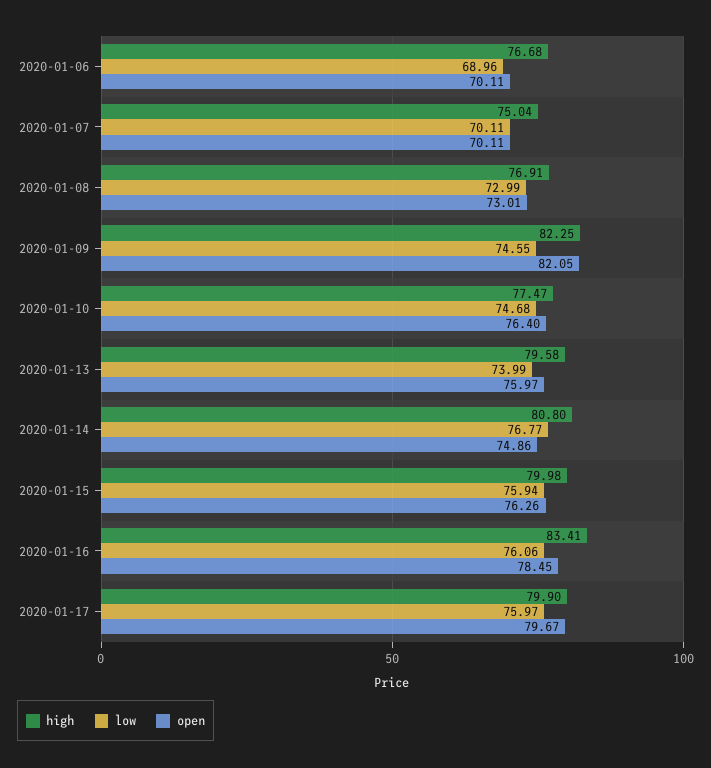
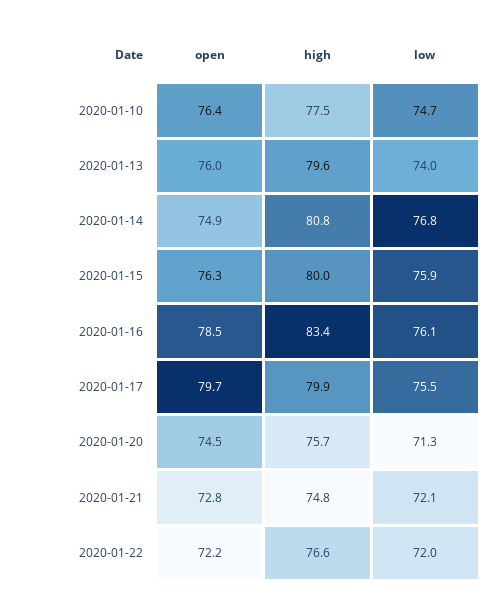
high, 2020-01-06: 76.68 -> none
low, 2020-01-06: 68.96 -> none
open, 2020-01-06: 70.11 -> none
high, 2020-01-07: 75.04 -> none
low, 2020-01-07: 70.11 -> none
open, 2020-01-07: 70.11 -> none
high, 2020-01-08: 76.91 -> none
low, 2020-01-08: 72.99 -> none
open, 2020-01-08: 73.01 -> none
high, 2020-01-09: 82.25 -> none
low, 2020-01-09: 74.55 -> none
open, 2020-01-09: 82.05 -> none
low, 2020-01-17: 75.97 -> 75.5
open, 2020-01-20: none -> 74.5
high, 2020-01-20: none -> 75.7
low, 2020-01-20: none -> 71.3
open, 2020-01-21: none -> 72.8
high, 2020-01-21: none -> 74.8
low, 2020-01-21: none -> 72.1
open, 2020-01-22: none -> 72.2
high, 2020-01-22: none -> 76.6
low, 2020-01-22: none -> 72

